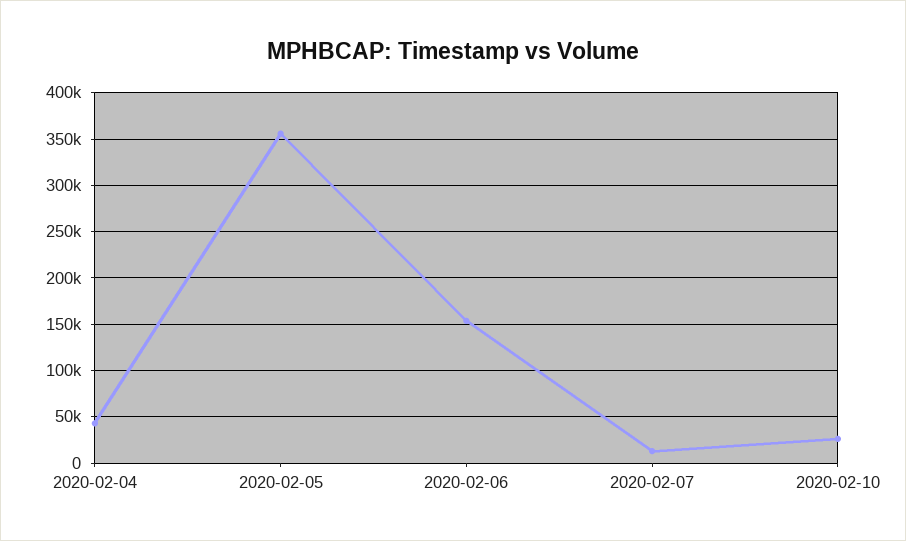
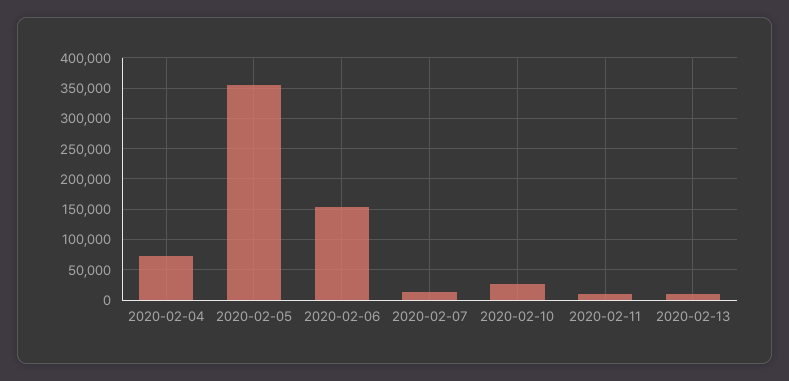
2020-02-04: 40000 -> 70000
2020-02-11: none -> 10000
2020-02-13: none -> 10000

